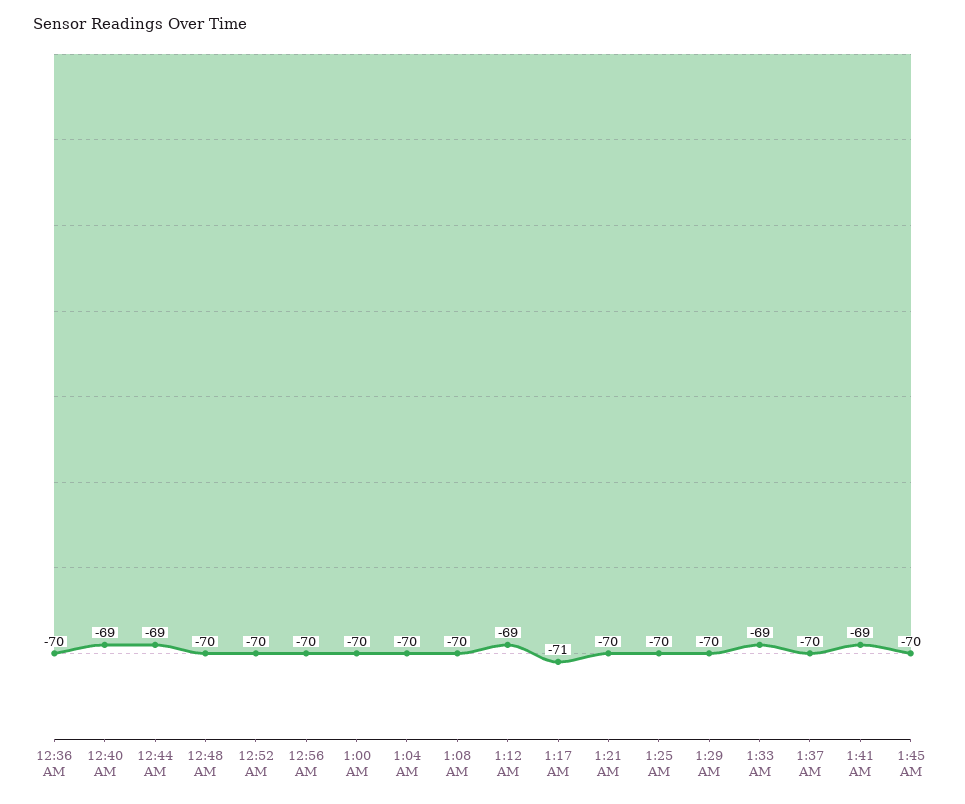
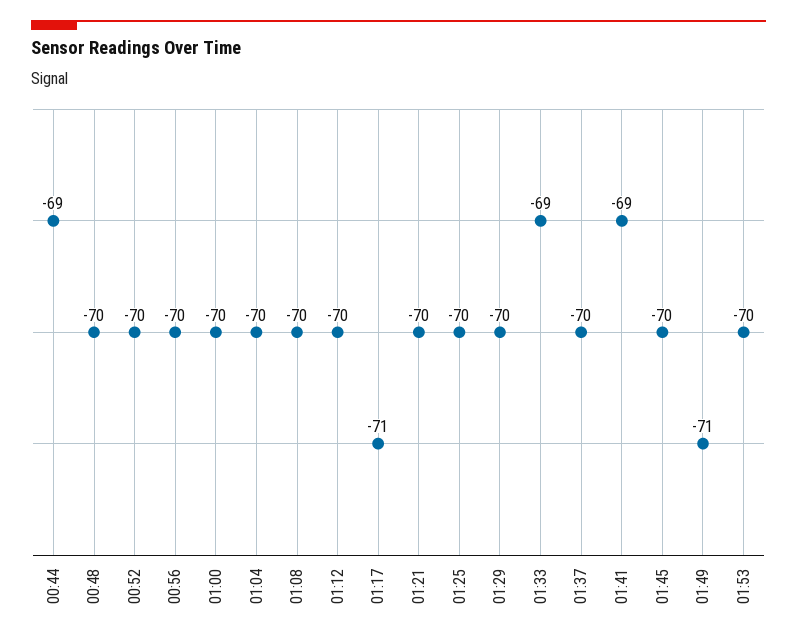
12:36 AM: -70 -> none
12:40 AM: -69 -> none
1:12 AM: -69 -> -70
01:49: none -> -71
01:53: none -> -70

